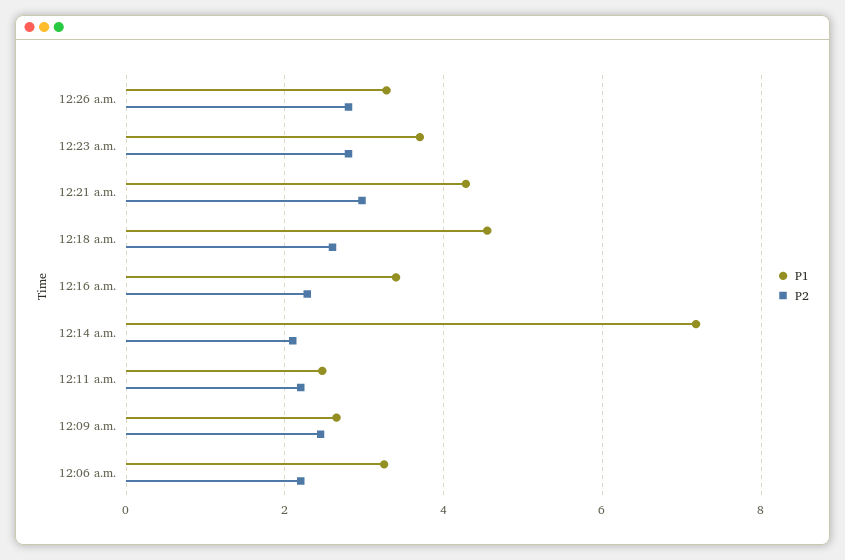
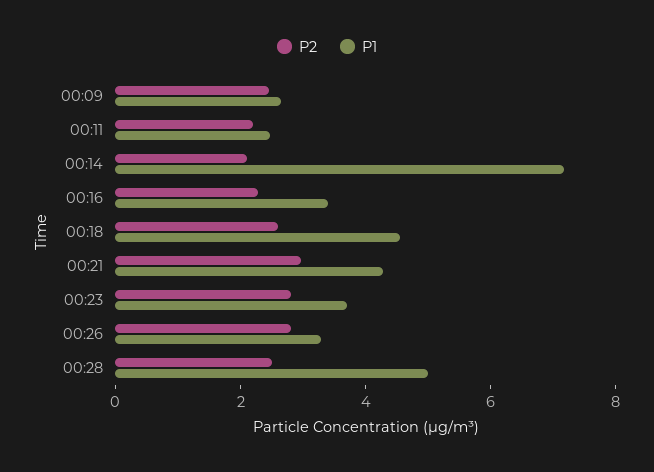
P1, 12:06 a.m.: 3.2 -> none
P2, 12:06 a.m.: 2.2 -> none
P2, 00:28: none -> 2.5
P1, 00:28: none -> 5

